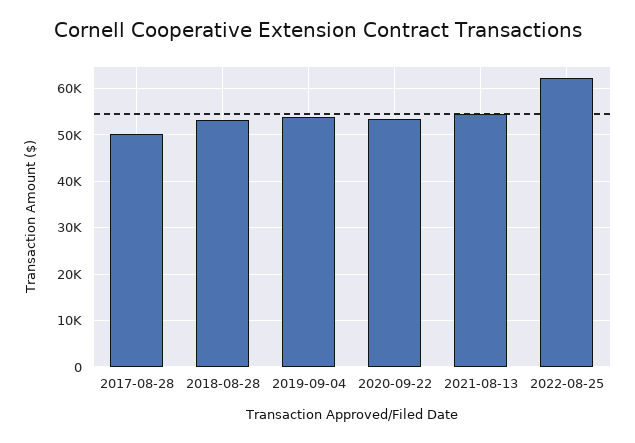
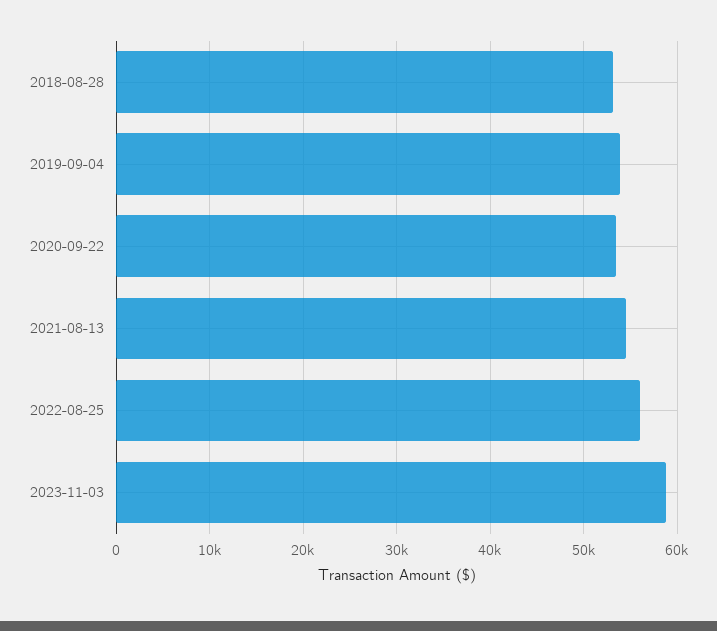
2017-08-28: 50000 -> none
2022-08-25: 62000 -> 56000
2023-11-03: none -> 59000

